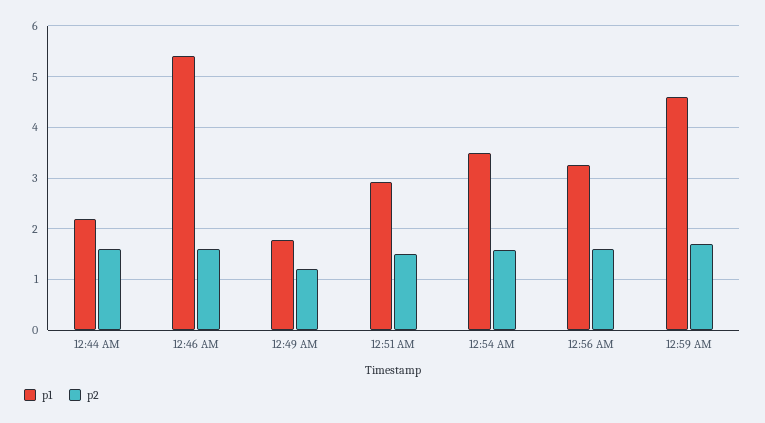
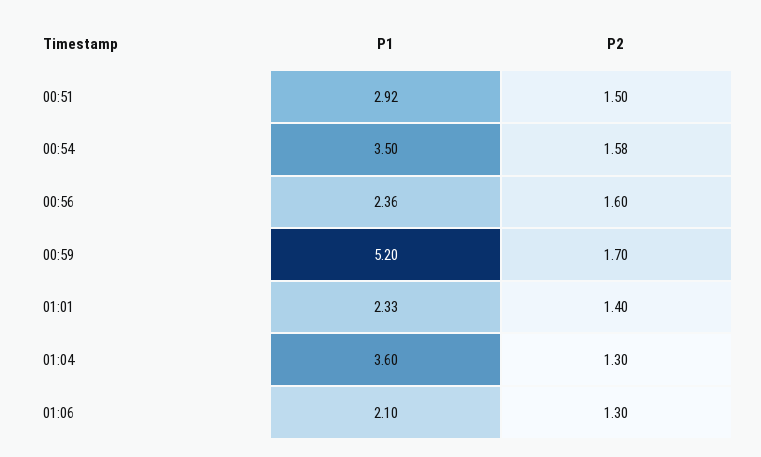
p1, 12:44 AM: 2.2 -> none
p2, 12:44 AM: 1.6 -> none
p1, 12:46 AM: 5.4 -> none
p2, 12:46 AM: 1.6 -> none
p1, 12:49 AM: 1.8 -> none
p2, 12:49 AM: 1.2 -> none
p1, 12:56 AM: 3.2 -> 2.36
p1, 12:59 AM: 4.6 -> 5.2
p1, 01:01: none -> 2.33
p2, 01:01: none -> 1.4
p1, 01:04: none -> 3.6
p2, 01:04: none -> 1.3
p1, 01:06: none -> 2.1
p2, 01:06: none -> 1.3

